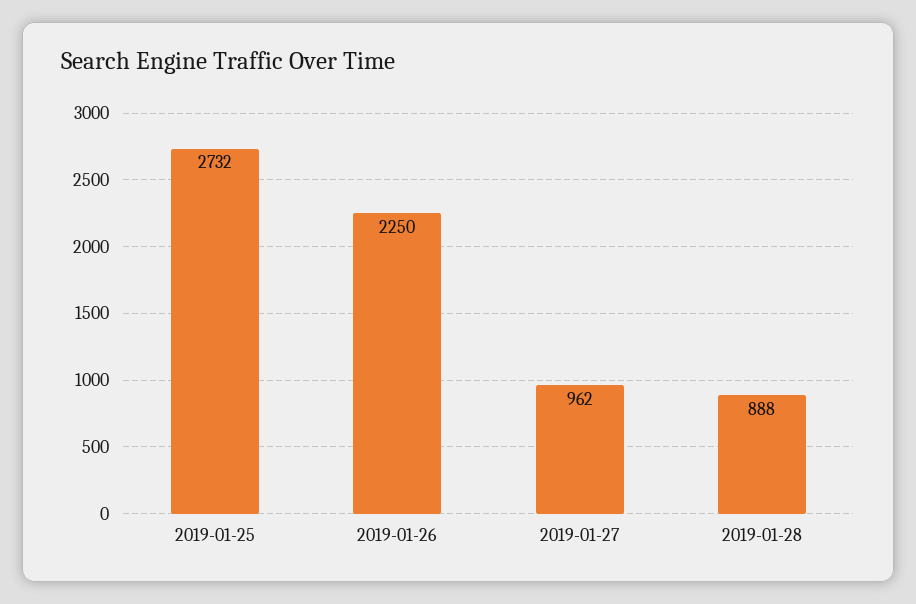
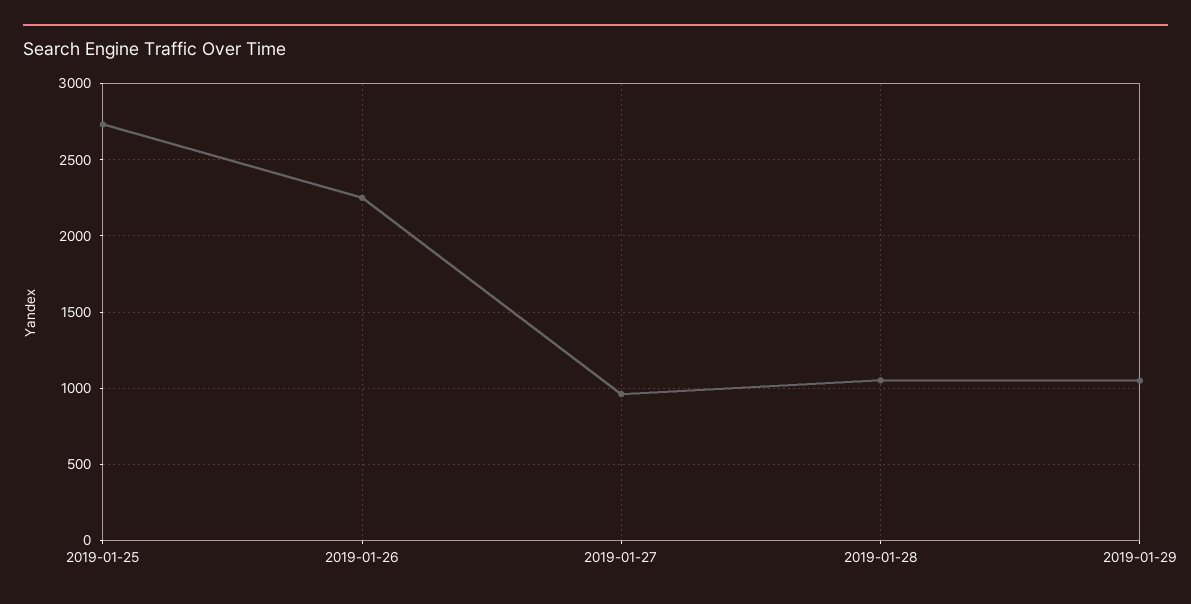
2019-01-28: 888 -> 1050
2019-01-29: none -> 1050

